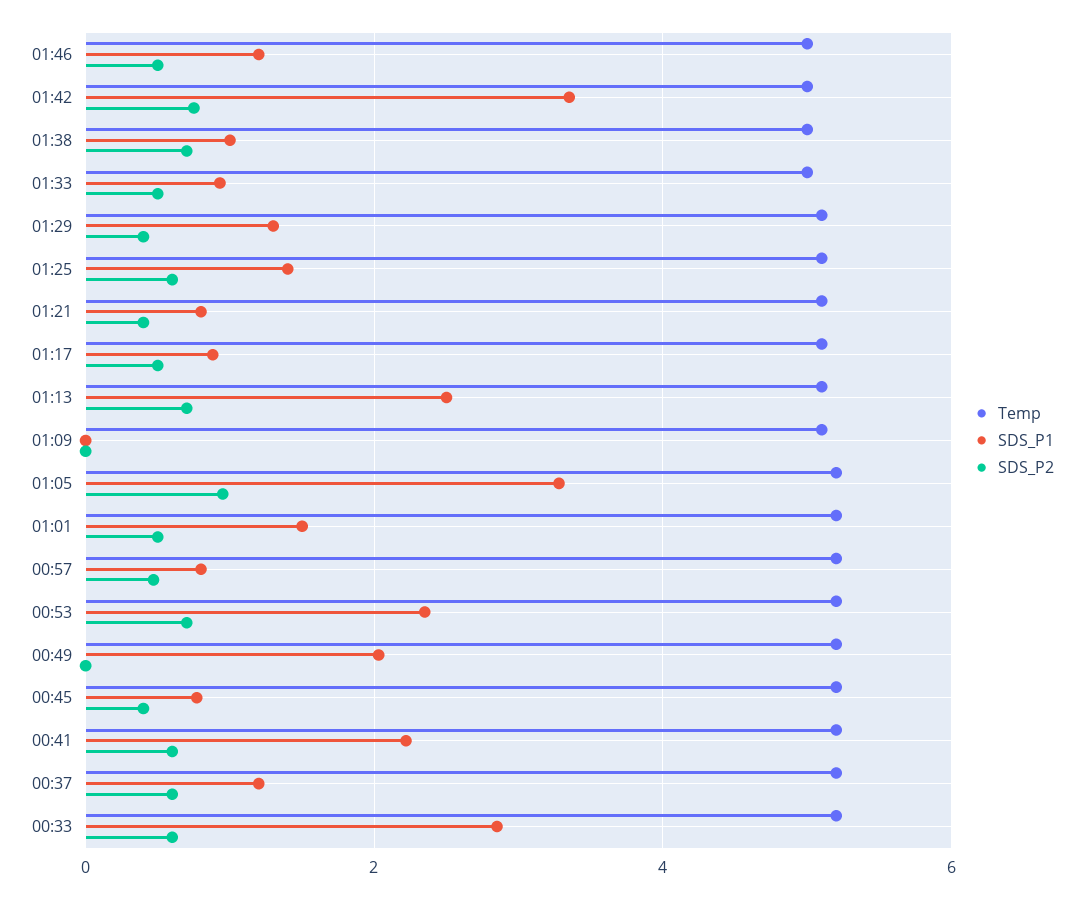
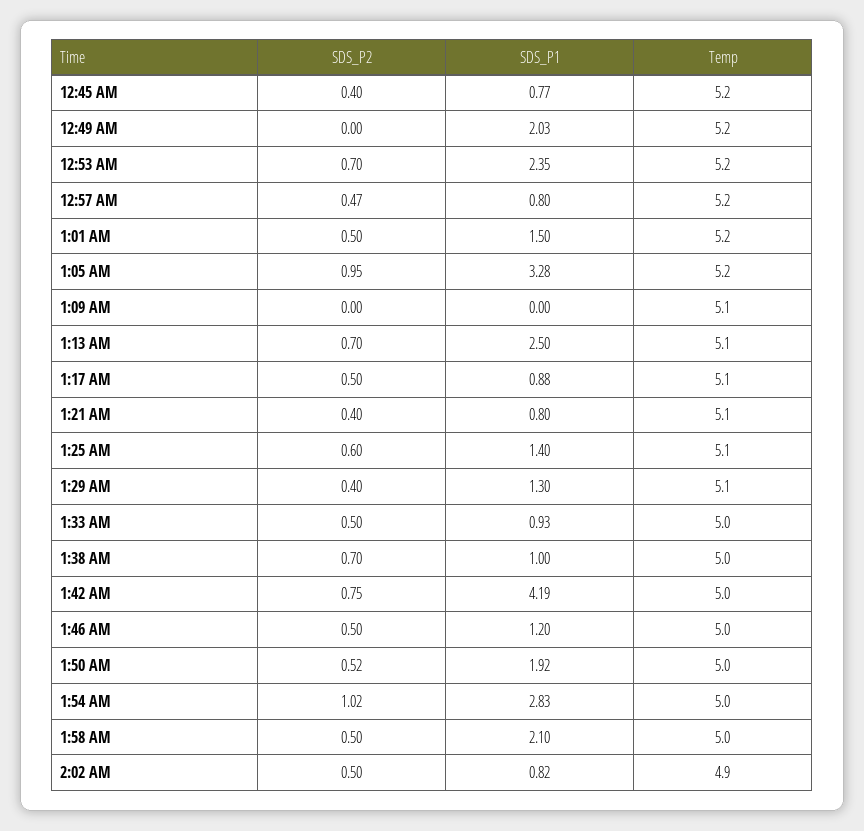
SDS_P1, 01:42: 3.4 -> 4.19
Temp, 00:41: 5.2 -> none
SDS_P1, 00:41: 2.2 -> none
SDS_P2, 00:41: 0.6 -> none
Temp, 00:37: 5.2 -> none
SDS_P1, 00:37: 1.2 -> none
SDS_P2, 00:37: 0.6 -> none
Temp, 00:33: 5.2 -> none
SDS_P1, 00:33: 2.8 -> none
SDS_P2, 00:33: 0.6 -> none
SDS_P2, 1:50 AM: none -> 0.52
SDS_P1, 1:50 AM: none -> 1.92
Temp, 1:50 AM: none -> 5
SDS_P2, 1:54 AM: none -> 1.02
SDS_P1, 1:54 AM: none -> 2.83
Temp, 1:54 AM: none -> 5
SDS_P2, 1:58 AM: none -> 0.5
SDS_P1, 1:58 AM: none -> 2.1
Temp, 1:58 AM: none -> 5
SDS_P2, 2:02 AM: none -> 0.5
SDS_P1, 2:02 AM: none -> 0.82
Temp, 2:02 AM: none -> 4.9

